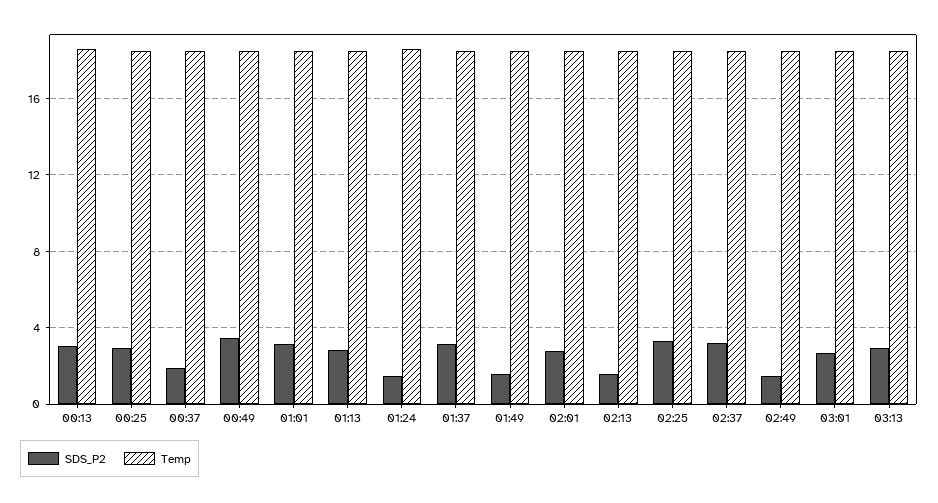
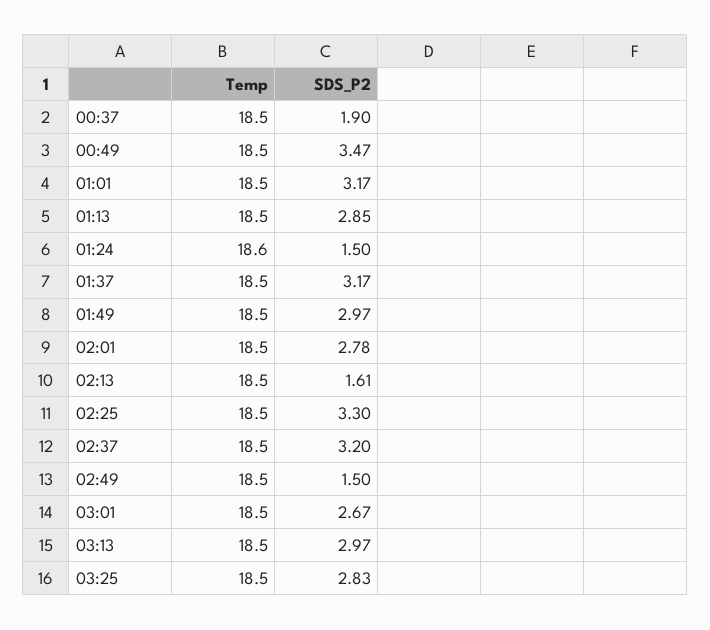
SDS_P2, 00:13: 3 -> none
Temp, 00:13: 18.5 -> none
SDS_P2, 00:25: 3 -> none
Temp, 00:25: 18.5 -> none
SDS_P2, 01:49: 1.5 -> 2.97
Temp, 03:25: none -> 18.5
SDS_P2, 03:25: none -> 2.83

